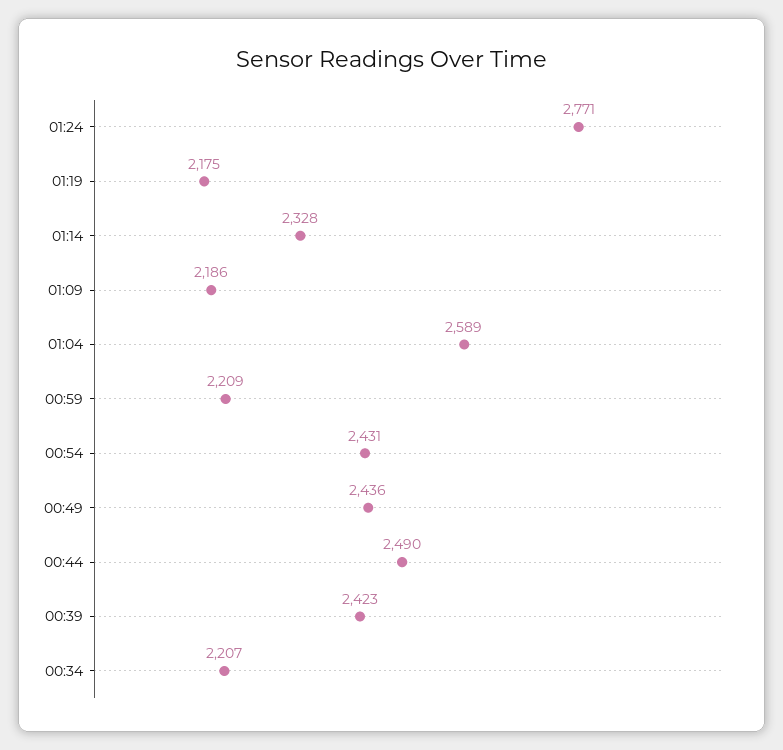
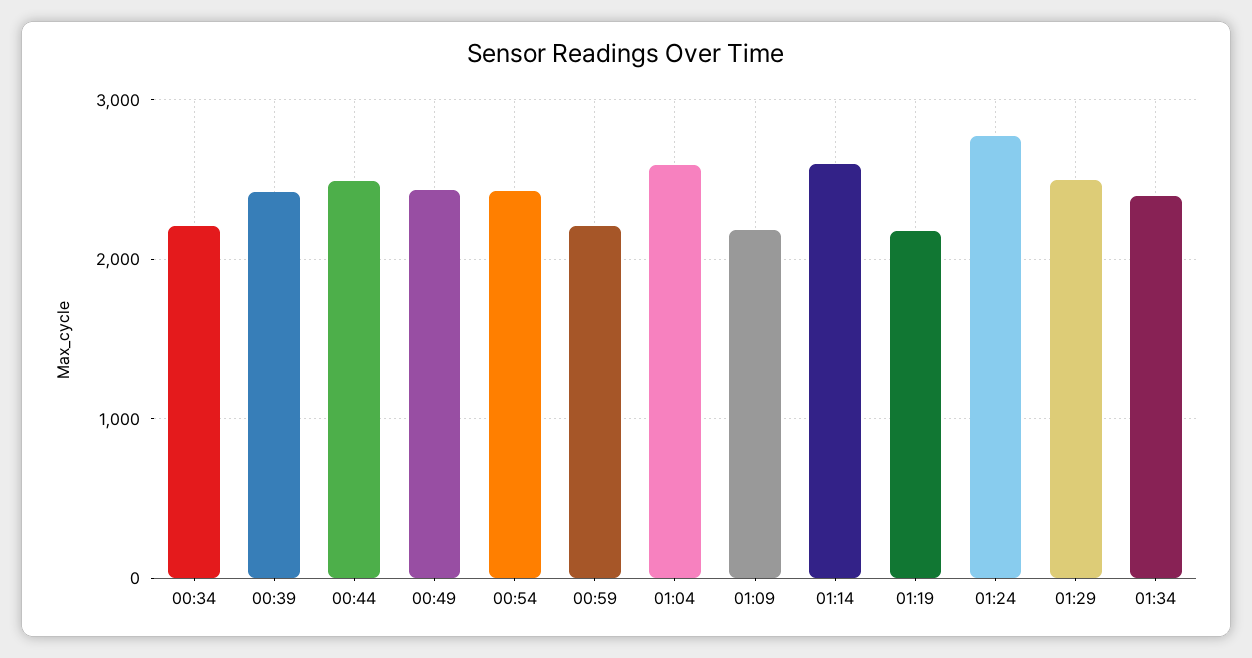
01:14: 2328 -> 2600
01:29: none -> 2500
01:34: none -> 2400

